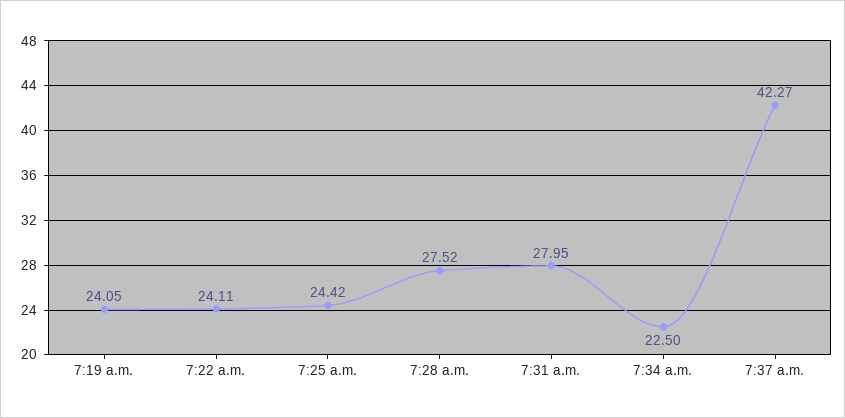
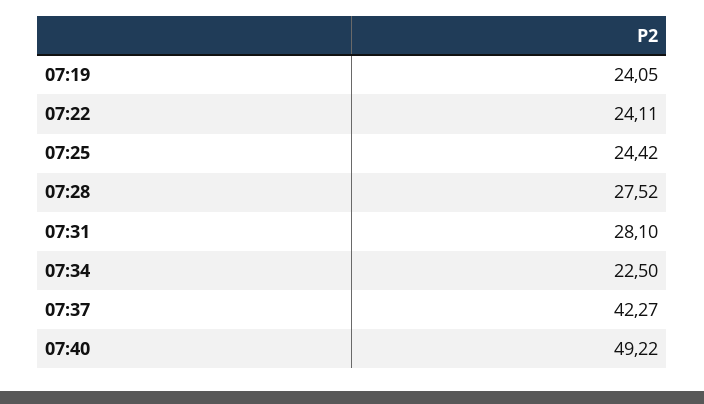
7:31 a.m.: 27.95 -> 28.1
07:40: none -> 49.22

